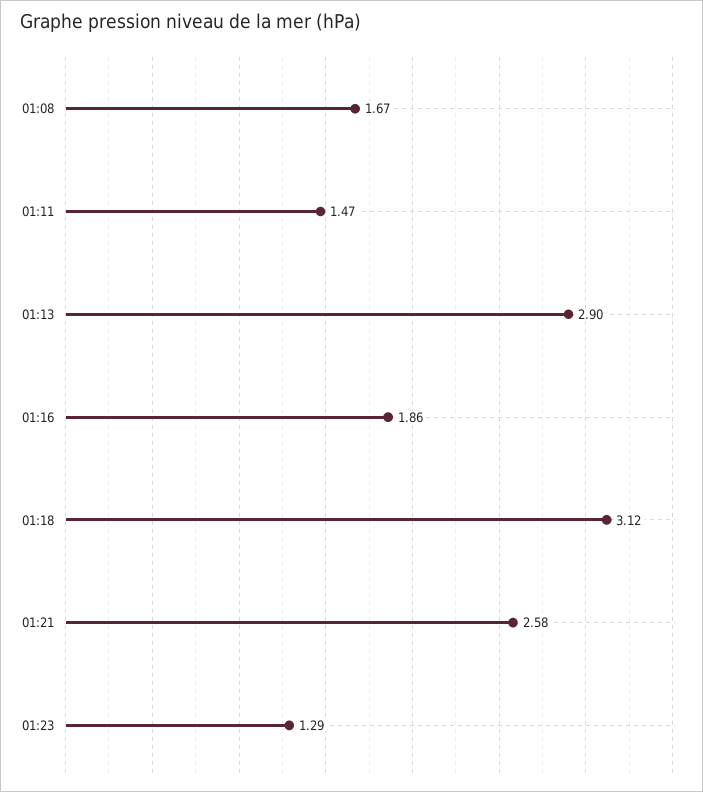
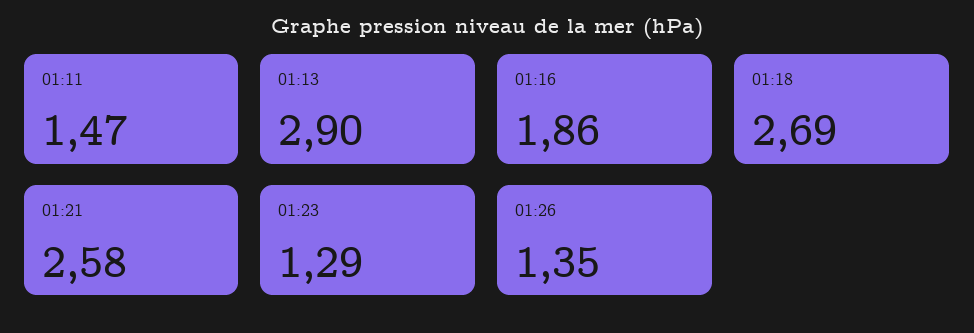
01:08: 1.67 -> none
01:18: 3.12 -> 2.69
01:26: none -> 1.35

